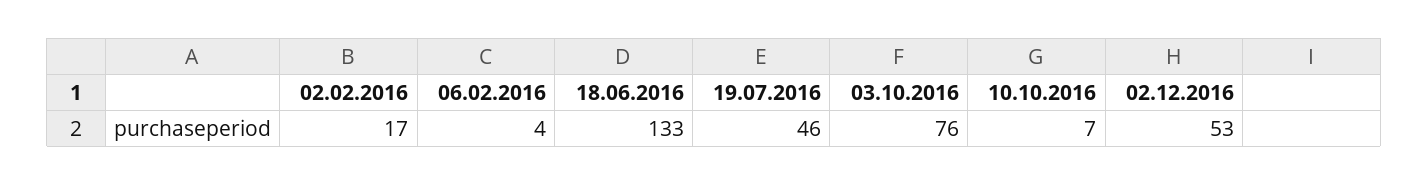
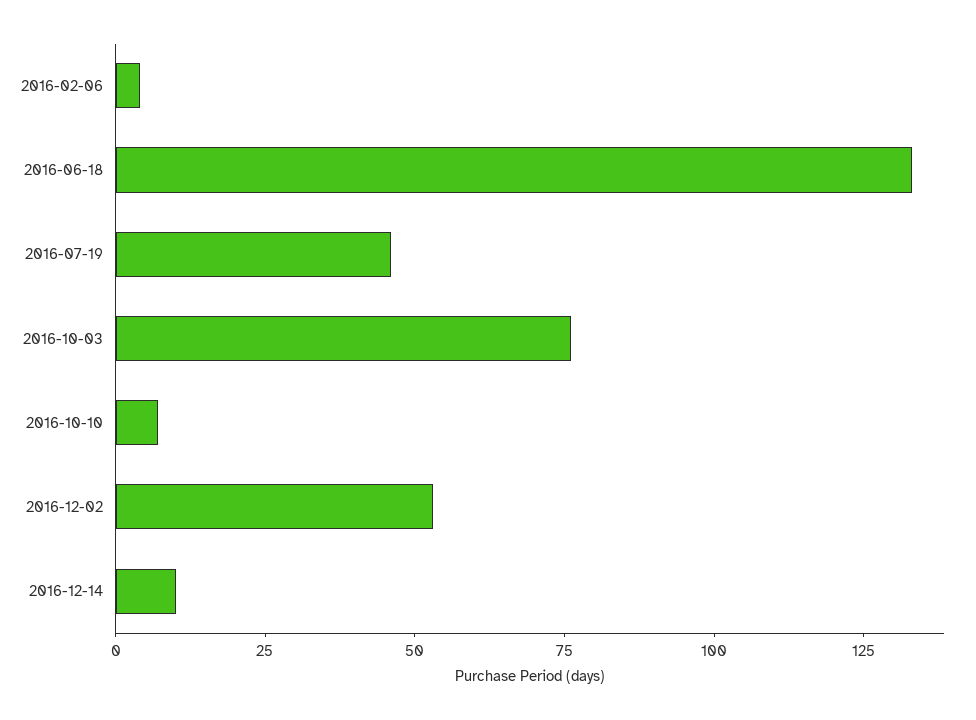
02.02.2016: 17 -> none
2016-12-14: none -> 10

